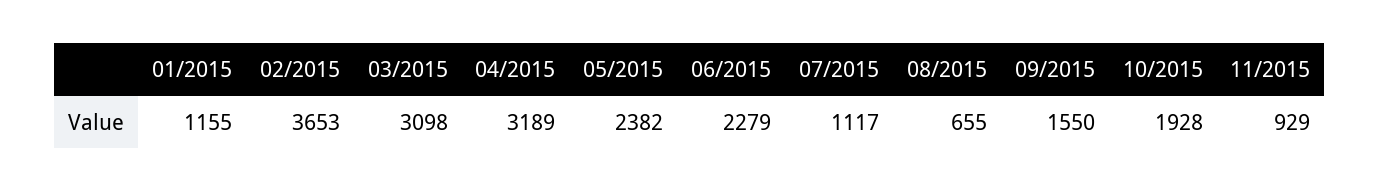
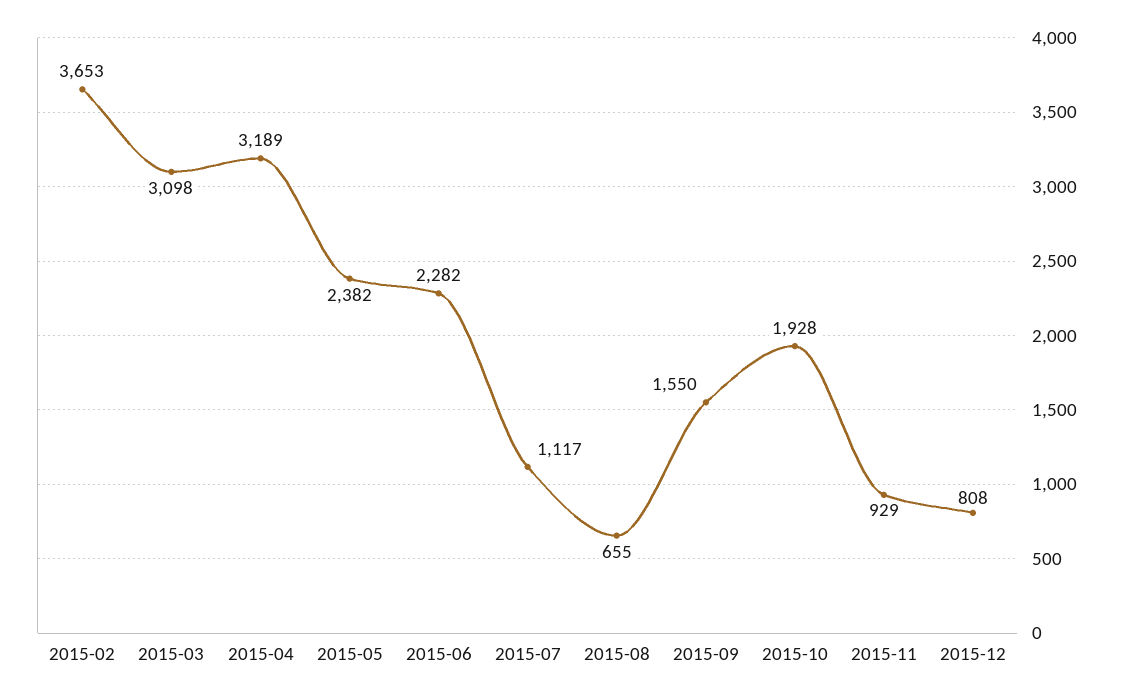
01/2015: 1155 -> none
06/2015: 2279 -> 2282
2015-12: none -> 808

